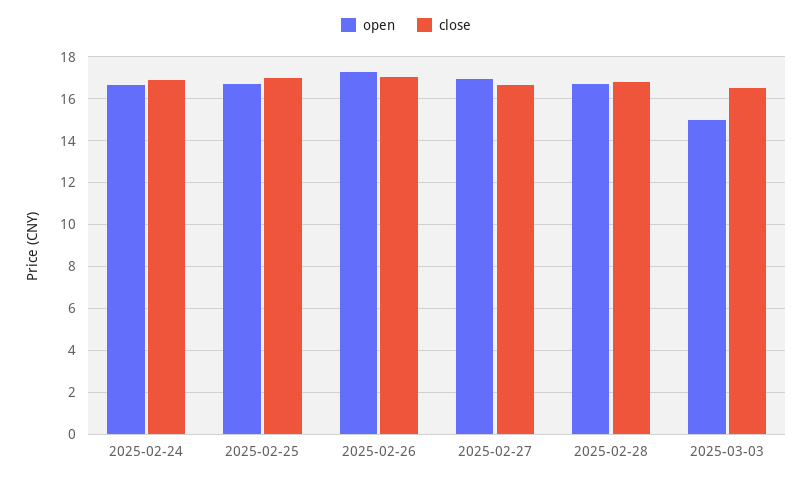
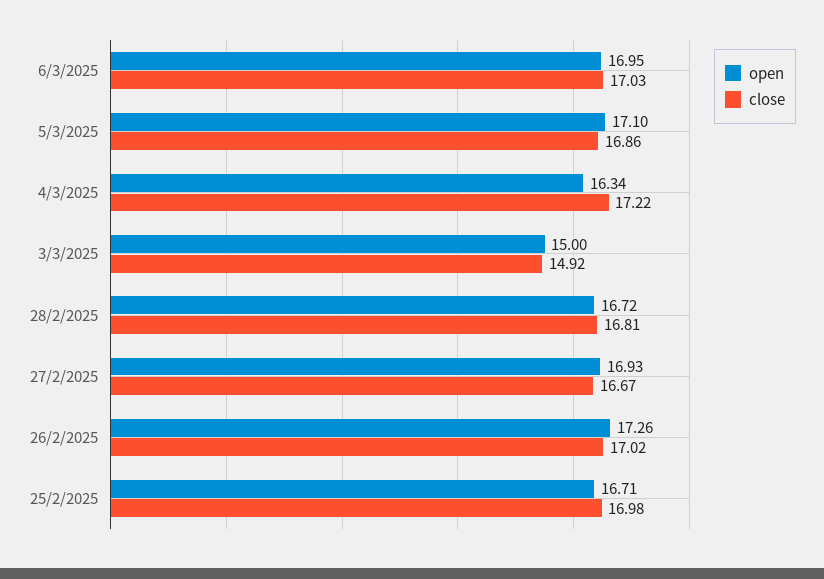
open, 2025-02-24: 16.5 -> none
close, 2025-02-24: 17 -> none
close, 2025-03-03: 16.5 -> 14.92
open, 6/3/2025: none -> 16.95
close, 6/3/2025: none -> 17.03
open, 5/3/2025: none -> 17.1
close, 5/3/2025: none -> 16.86
open, 4/3/2025: none -> 16.34
close, 4/3/2025: none -> 17.22

